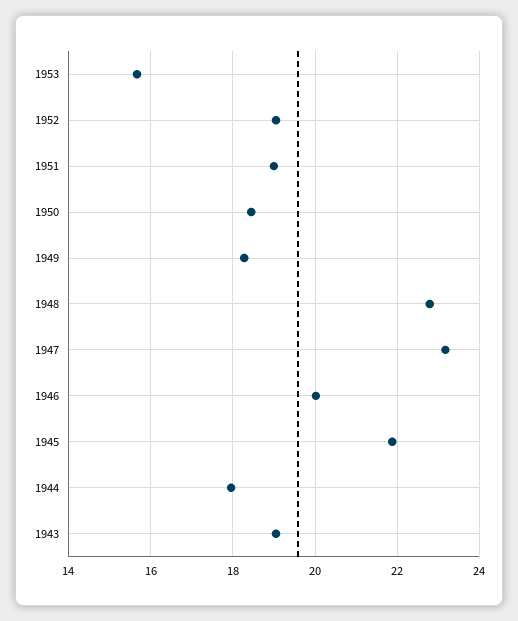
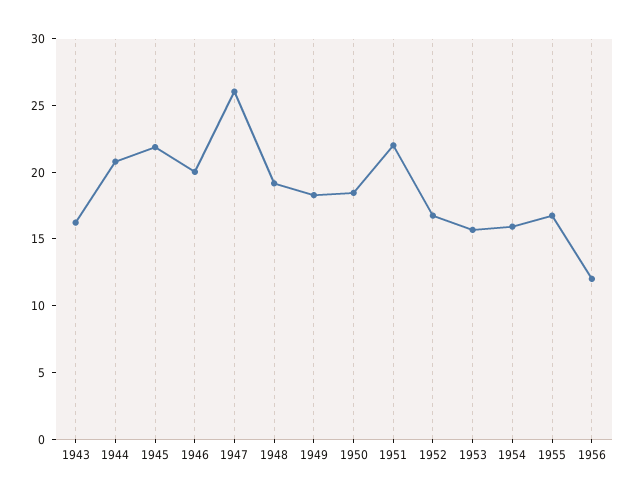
1952: 19 -> 17
1951: 19 -> 22
1948: 22.8 -> 19
1947: 23.2 -> 26
1944: 18 -> 21
1943: 19 -> 16
1954: none -> 16
1955: none -> 17
1956: none -> 12

